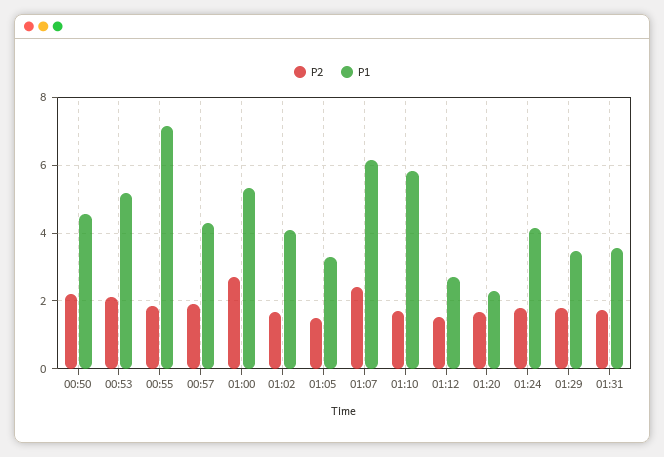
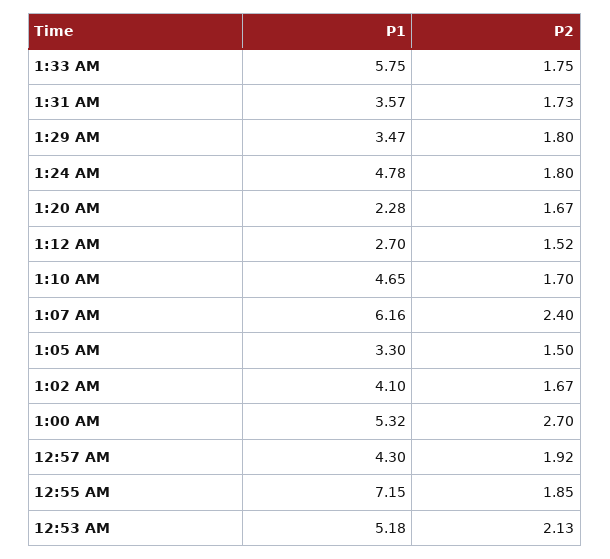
P2, 00:50: 2.2 -> none
P1, 00:50: 4.6 -> none
P1, 01:10: 5.8 -> 4.65
P1, 01:24: 4.2 -> 4.78
P1, 1:33 AM: none -> 5.75
P2, 1:33 AM: none -> 1.75

